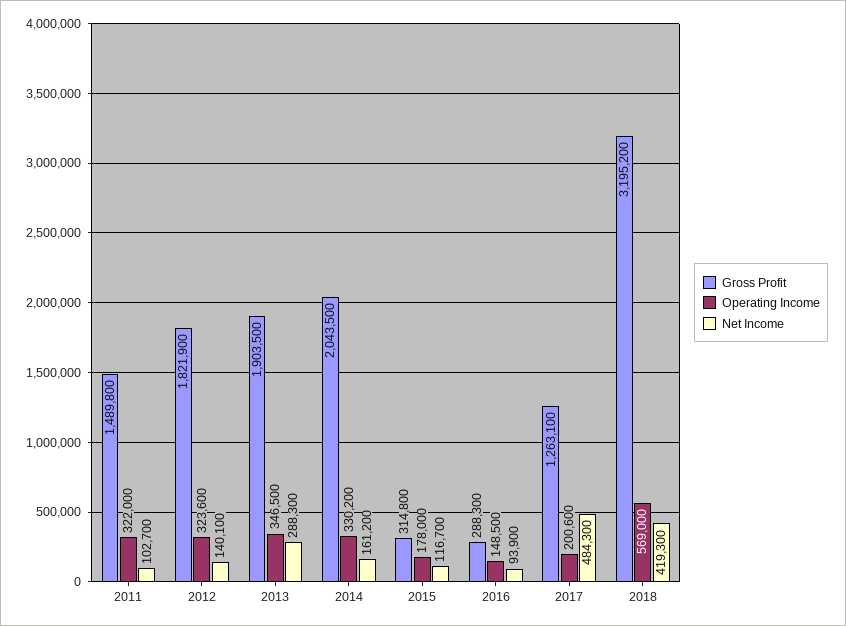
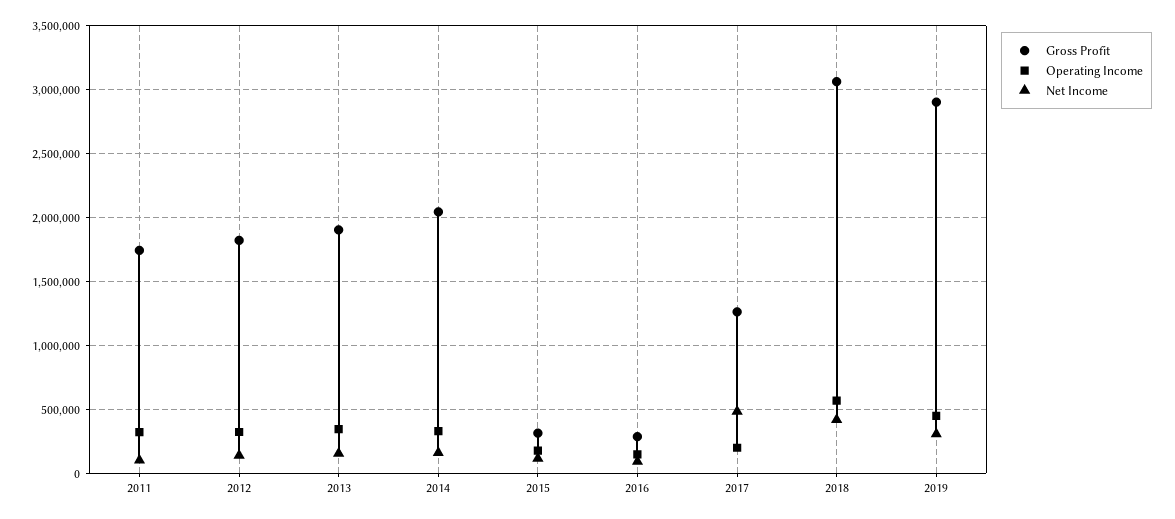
Gross Profit, 2011: 1489800 -> 1750000
Net Income, 2013: 288300 -> 150000
Gross Profit, 2018: 3195200 -> 3050000
Gross Profit, 2019: none -> 2900000
Operating Income, 2019: none -> 450000
Net Income, 2019: none -> 300000

